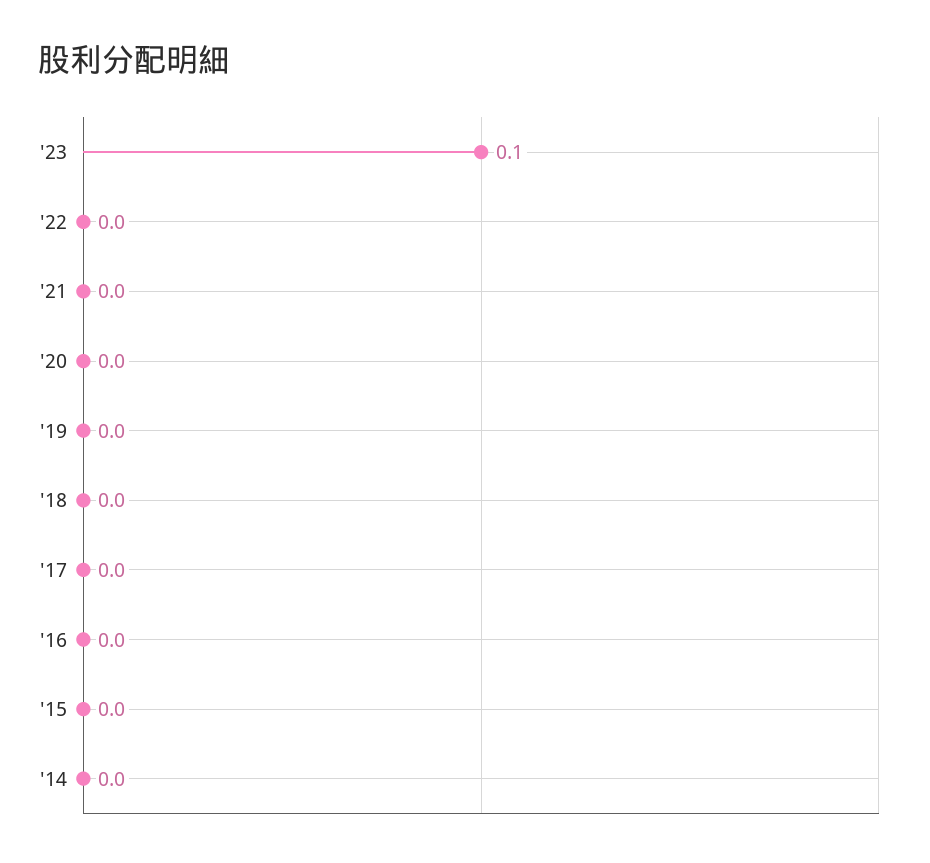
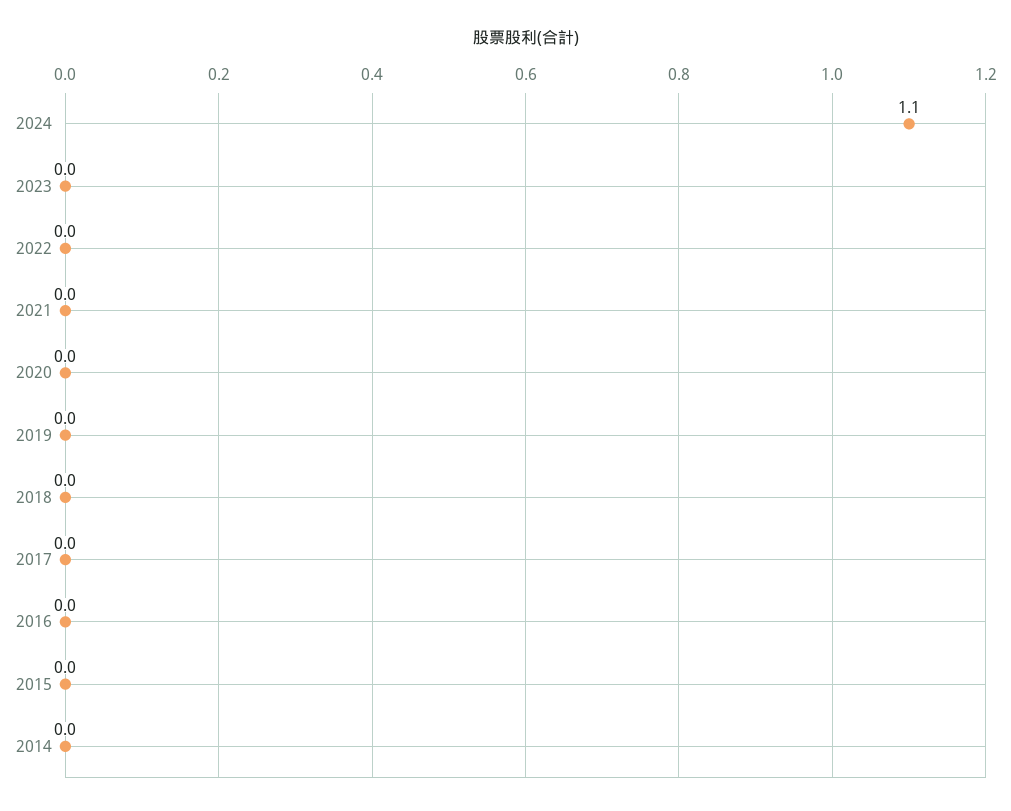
'23: 0.1 -> 0
2024: none -> 1.1

